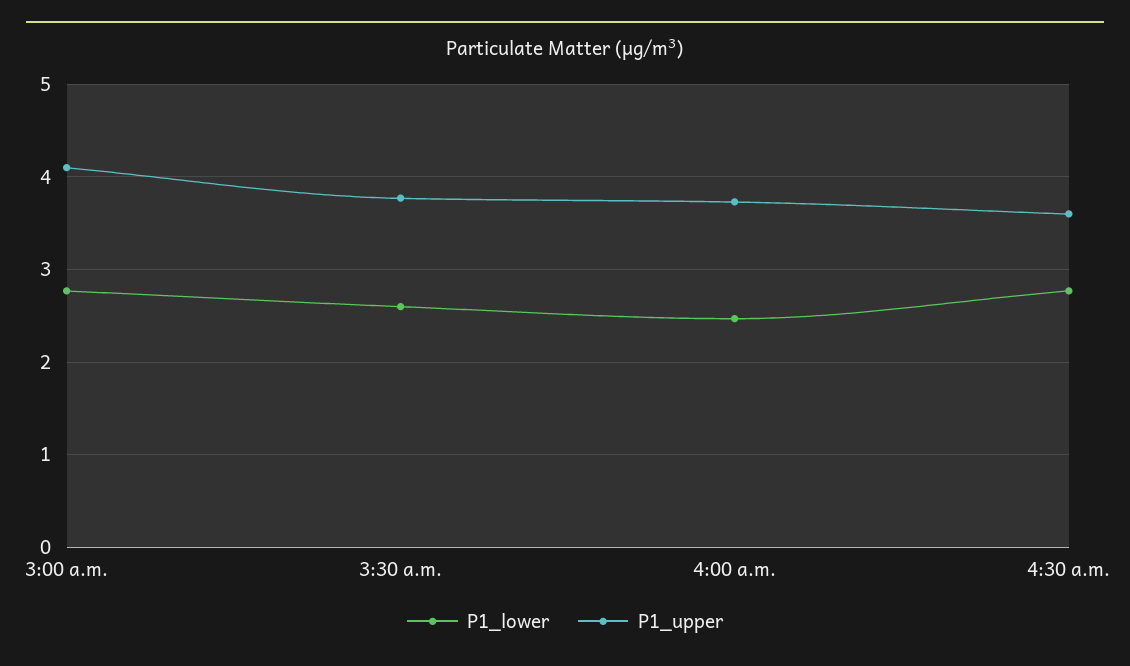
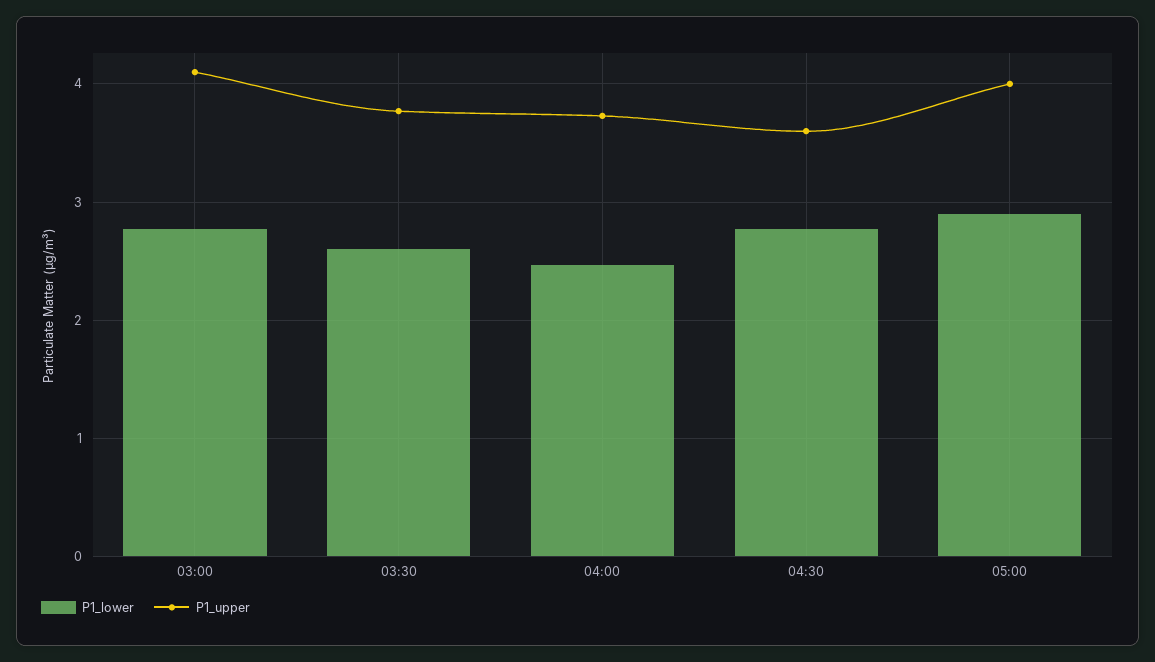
P1_lower, 05:00: none -> 2.9
P1_upper, 05:00: none -> 4

